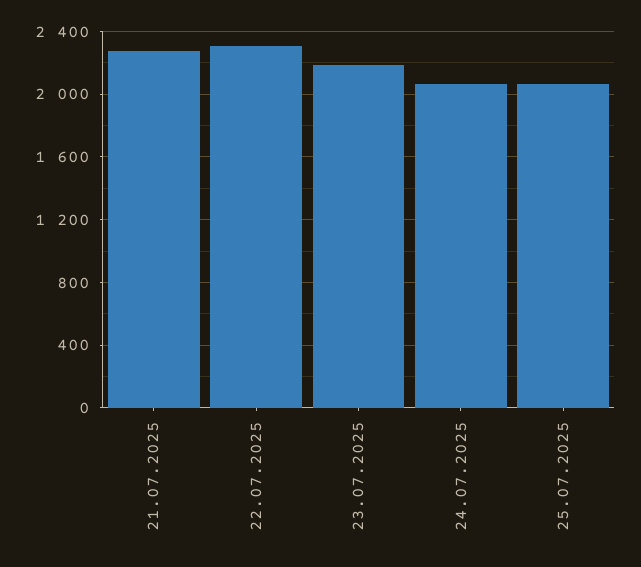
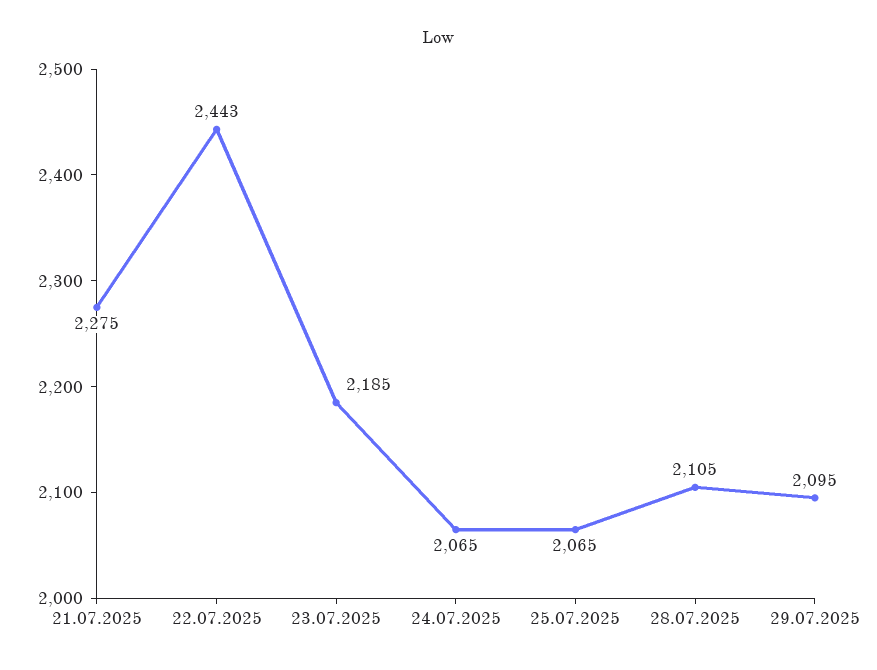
22.07.2025: 2300 -> 2443
28.07.2025: none -> 2105
29.07.2025: none -> 2095

